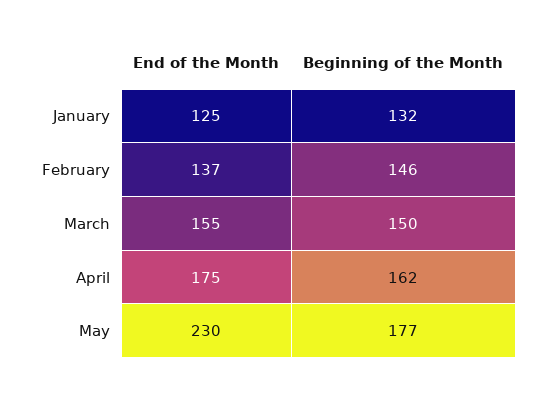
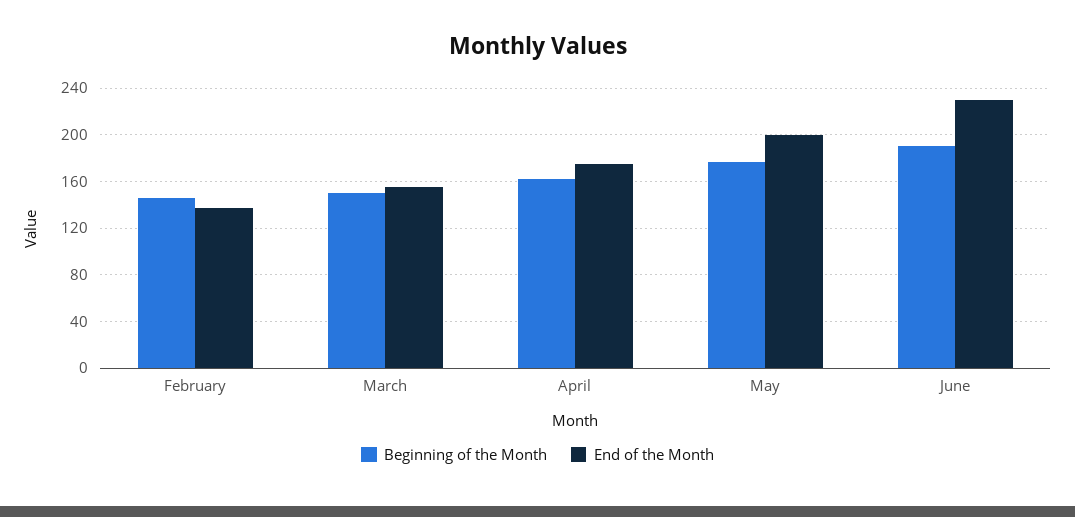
End of the Month, January: 125 -> none
Beginning of the Month, January: 132 -> none
End of the Month, May: 230 -> 200
Beginning of the Month, June: none -> 190
End of the Month, June: none -> 230

